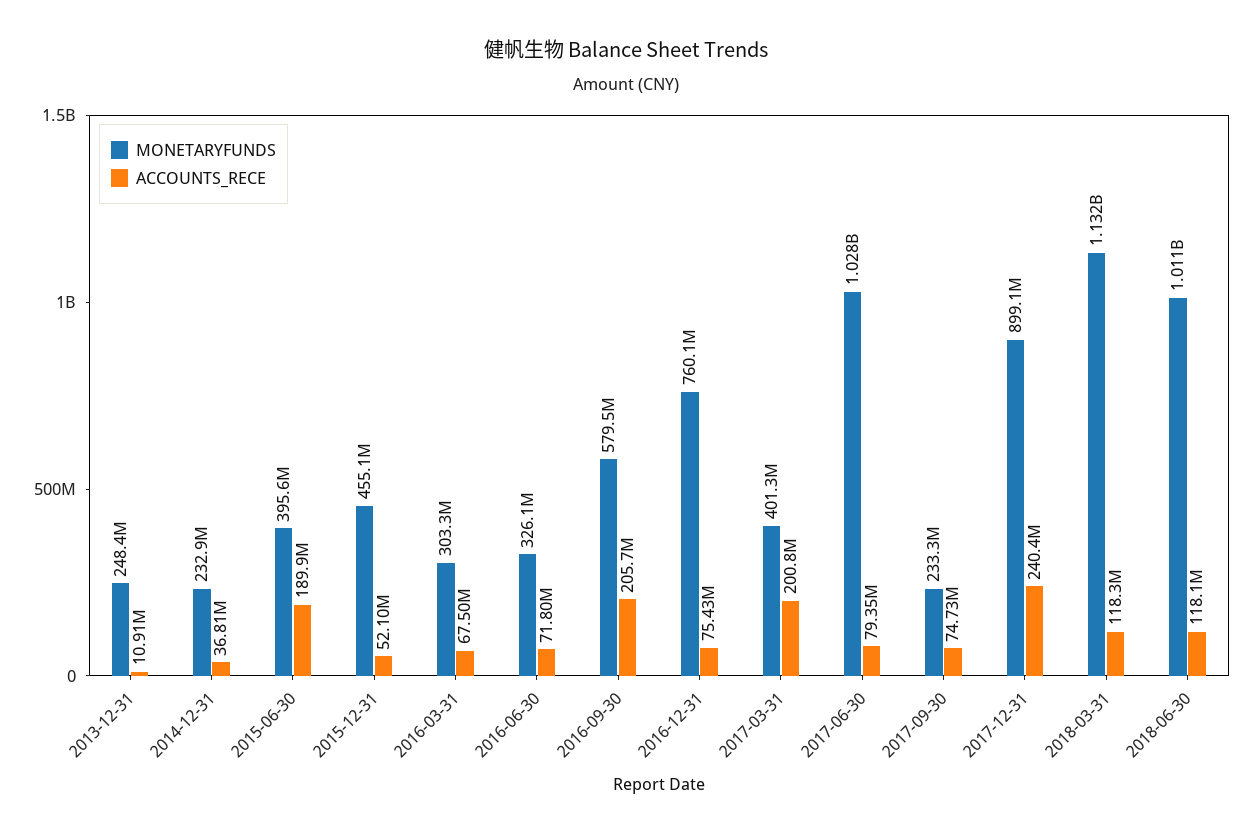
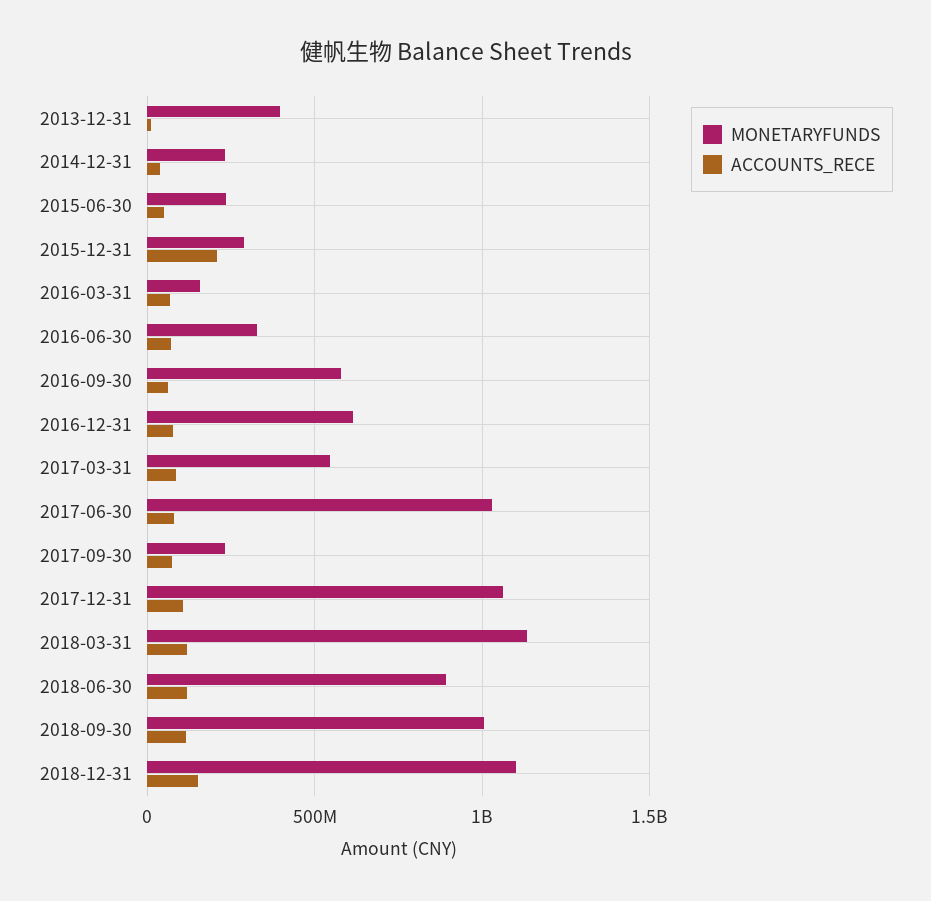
MONETARYFUNDS, 2013-12-31: 248400000 -> 400000000
MONETARYFUNDS, 2015-06-30: 395600000 -> 250000000
ACCOUNTS_RECE, 2015-06-30: 189900000 -> 50000000
MONETARYFUNDS, 2015-12-31: 455100000 -> 300000000
ACCOUNTS_RECE, 2015-12-31: 52100000 -> 200000000
MONETARYFUNDS, 2016-03-31: 303300000 -> 150000000
ACCOUNTS_RECE, 2016-09-30: 205700000 -> 50000000
MONETARYFUNDS, 2016-12-31: 760100000 -> 600000000
MONETARYFUNDS, 2017-03-31: 401300000 -> 550000000
ACCOUNTS_RECE, 2017-03-31: 200800000 -> 100000000
MONETARYFUNDS, 2017-12-31: 899100000 -> 1050000000
ACCOUNTS_RECE, 2017-12-31: 240400000 -> 100000000
MONETARYFUNDS, 2018-06-30: 1011000000 -> 900000000
MONETARYFUNDS, 2018-09-30: none -> 1000000000
ACCOUNTS_RECE, 2018-09-30: none -> 100000000
MONETARYFUNDS, 2018-12-31: none -> 1100000000
ACCOUNTS_RECE, 2018-12-31: none -> 150000000

